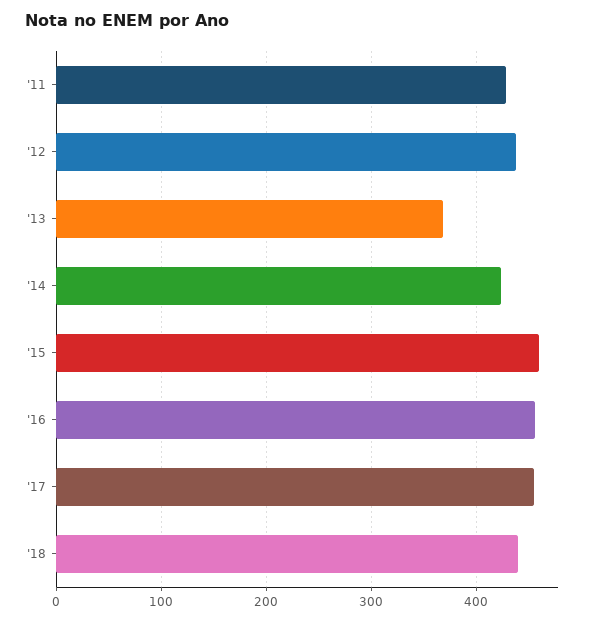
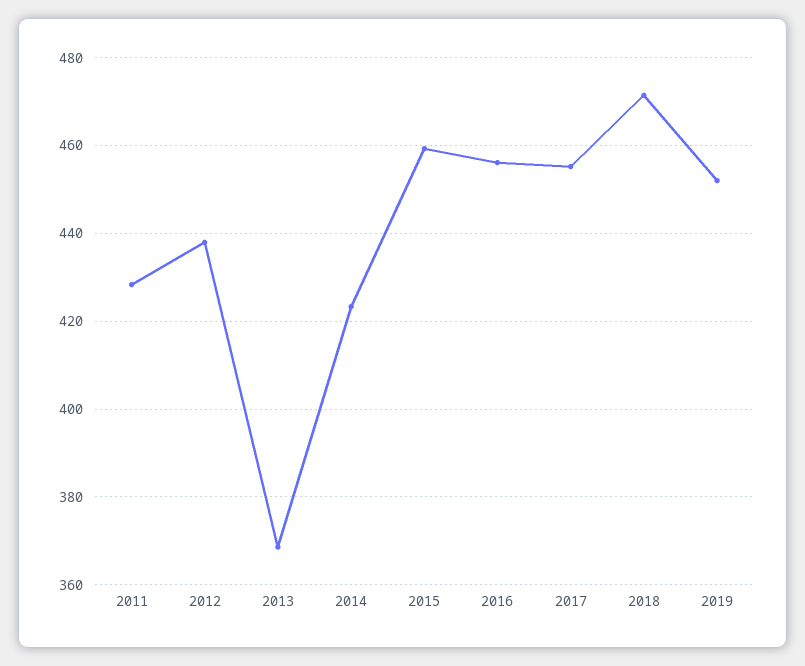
'18: 440 -> 472
2019: none -> 452

